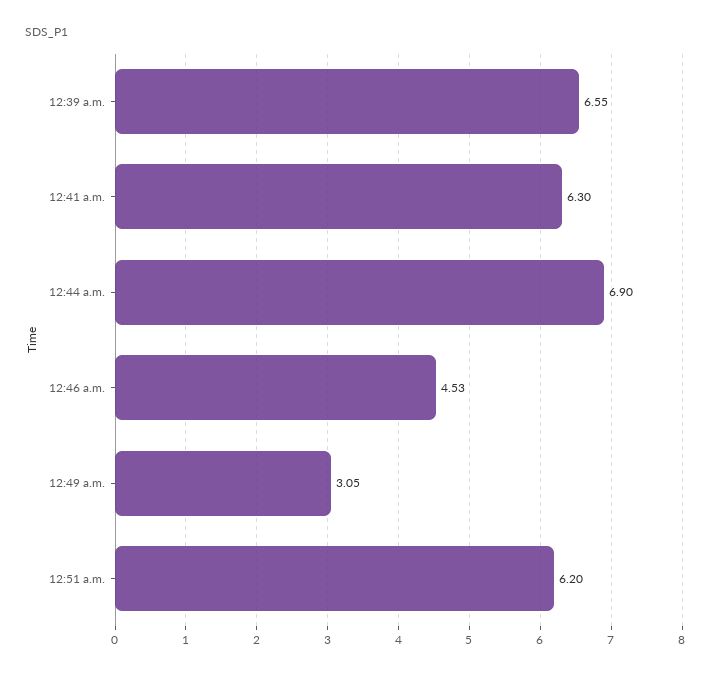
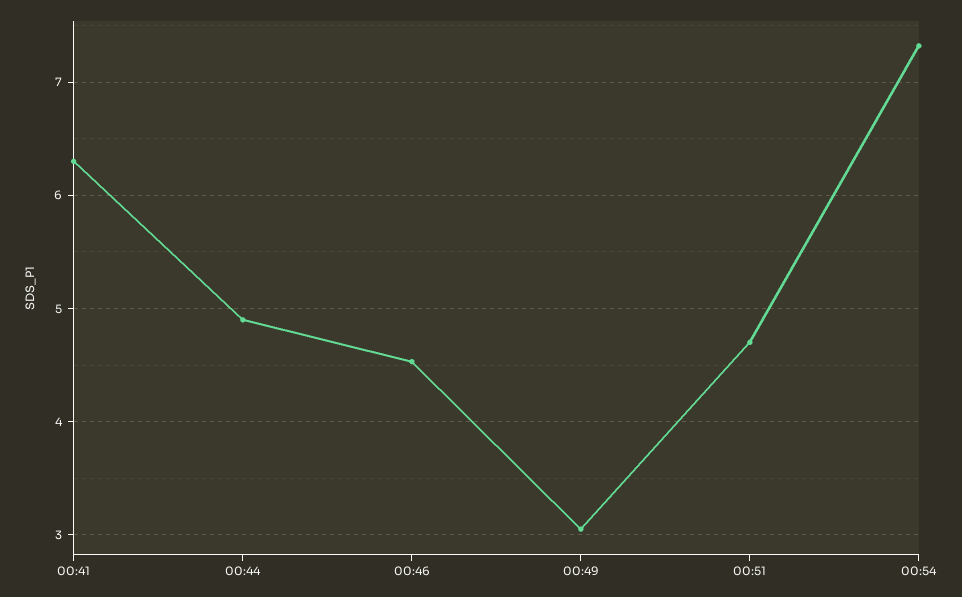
12:39 a.m.: 6.55 -> none
12:44 a.m.: 6.9 -> 4.9
12:51 a.m.: 6.2 -> 4.7
00:54: none -> 7.3

